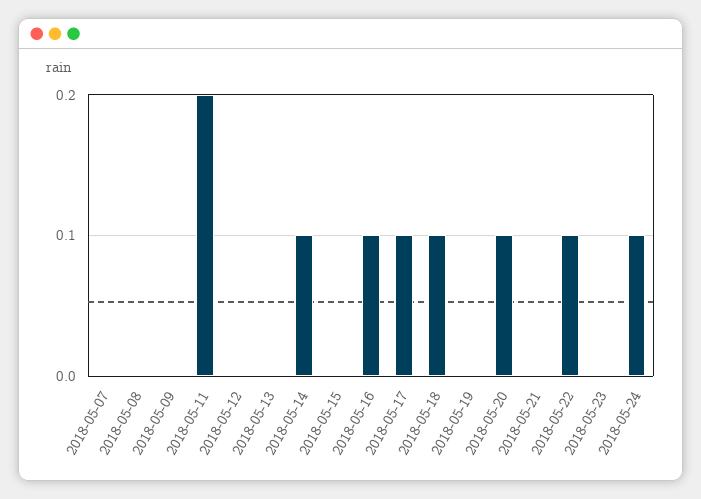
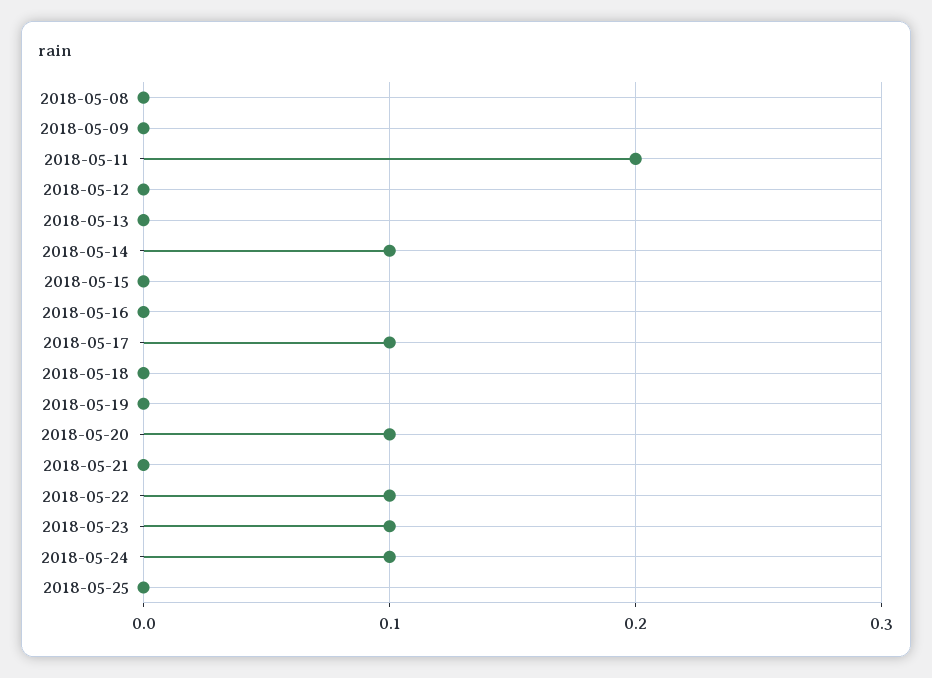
2018-05-07: 0 -> none
2018-05-16: 0.1 -> 0
2018-05-18: 0.1 -> 0
2018-05-23: 0 -> 0.1
2018-05-25: none -> 0

